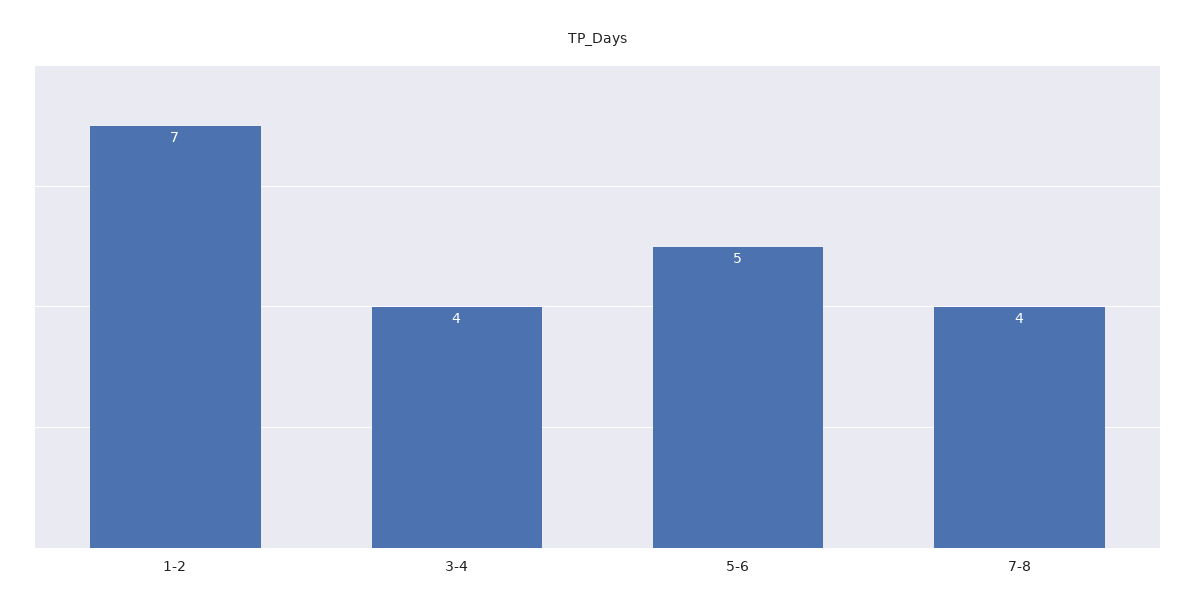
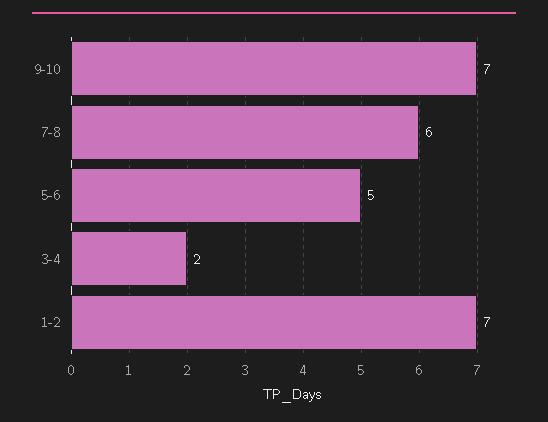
3-4: 4 -> 2
7-8: 4 -> 6
9-10: none -> 7

